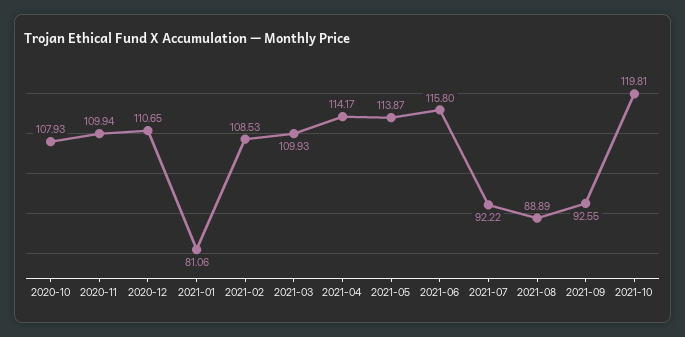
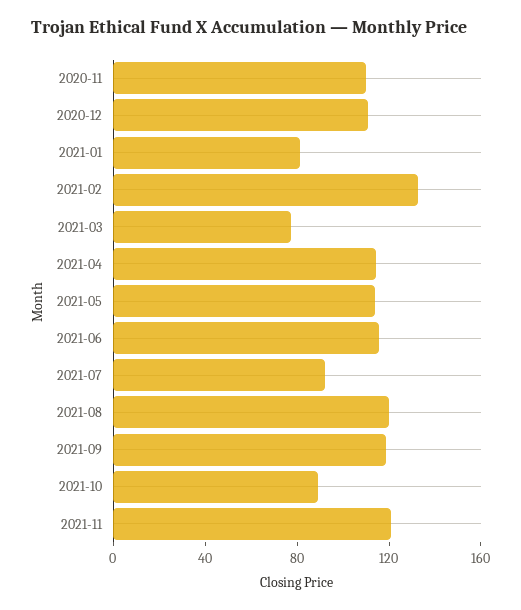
2020-10: 107.93 -> none
2021-02: 108.53 -> 130
2021-03: 109.93 -> 80
2021-08: 88.89 -> 120
2021-09: 92.55 -> 120
2021-10: 119.81 -> 90
2021-11: none -> 120

